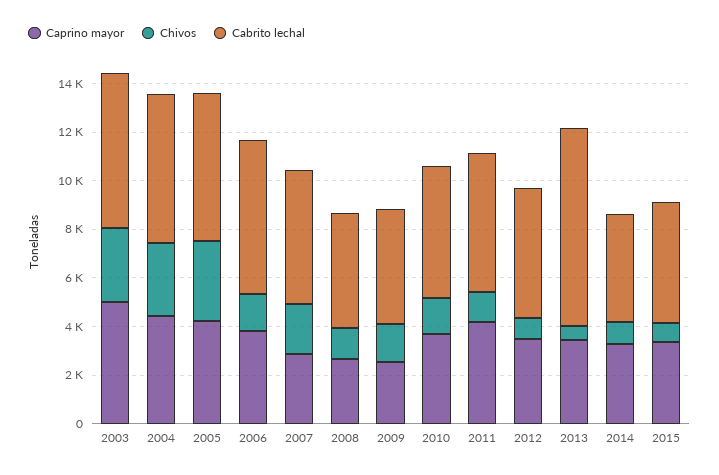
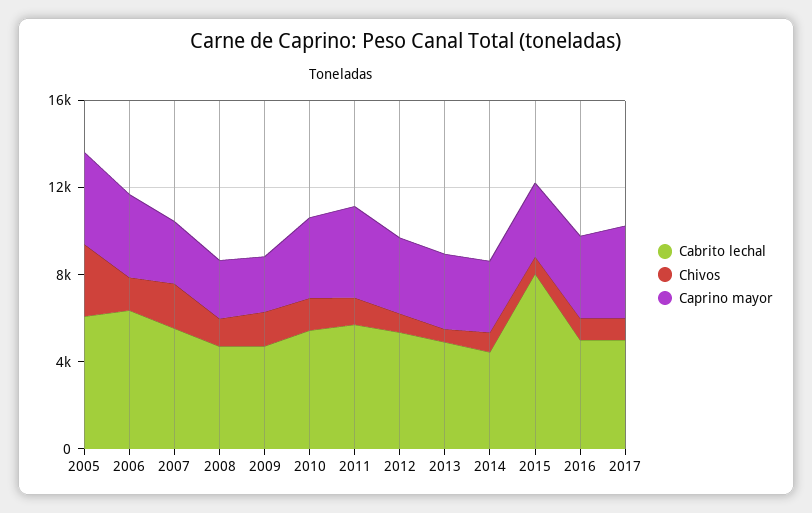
Caprino mayor, 2003: 5000 -> none
Chivos, 2003: 3000 -> none
Cabrito lechal, 2003: 6500 -> none
Caprino mayor, 2004: 4500 -> none
Chivos, 2004: 3000 -> none
Cabrito lechal, 2004: 6000 -> none
Cabrito lechal, 2013: 8000 -> 5000
Cabrito lechal, 2015: 5000 -> 8000
Cabrito lechal, 2016: none -> 5000
Chivos, 2016: none -> 1000
Caprino mayor, 2016: none -> 4000
Cabrito lechal, 2017: none -> 5000
Chivos, 2017: none -> 1000
Caprino mayor, 2017: none -> 4000

